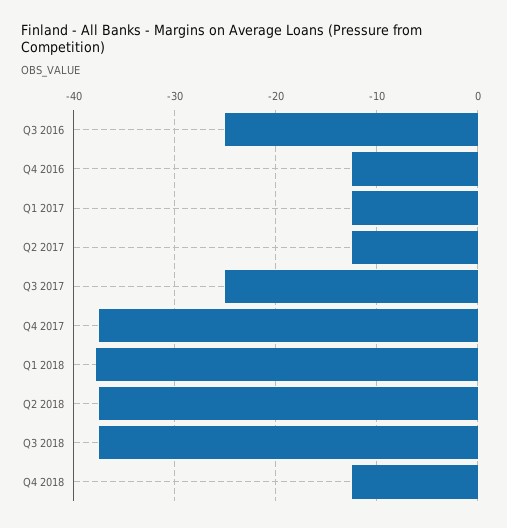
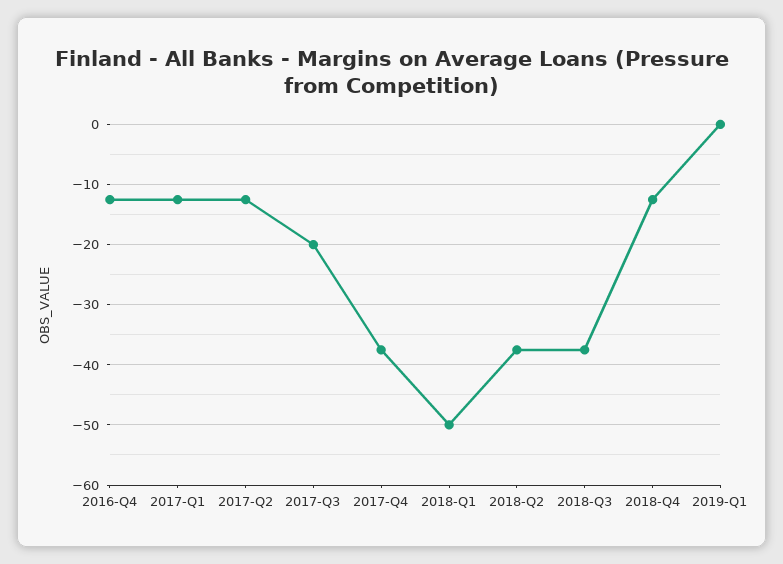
Q3 2016: -25 -> none
Q3 2017: -25 -> -20
Q1 2018: -38 -> -50
2019-Q1: none -> 0

